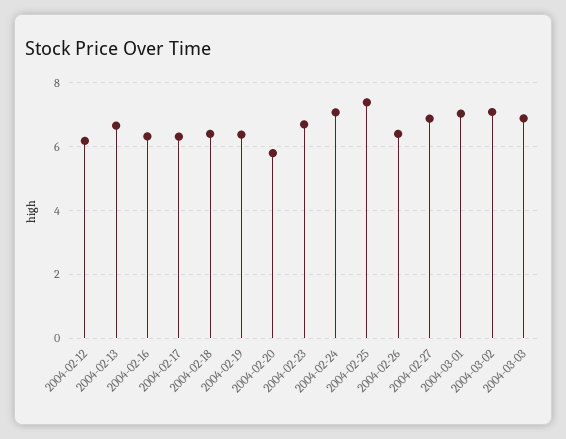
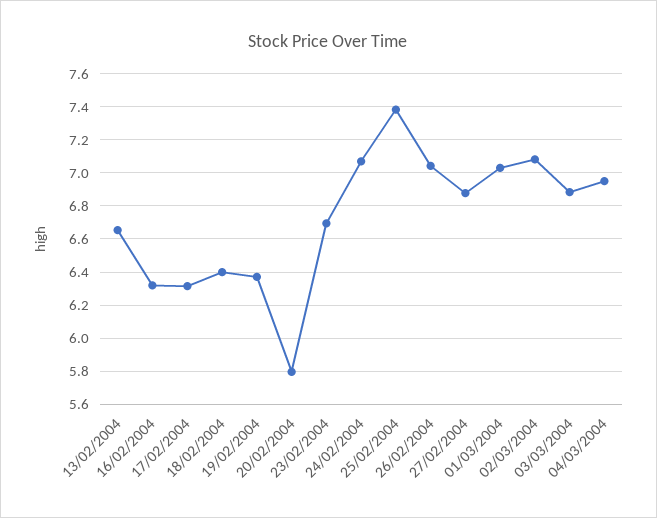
2004-02-12: 6.2 -> none
2004-02-26: 6.4 -> 7.05
04/03/2004: none -> 6.95

